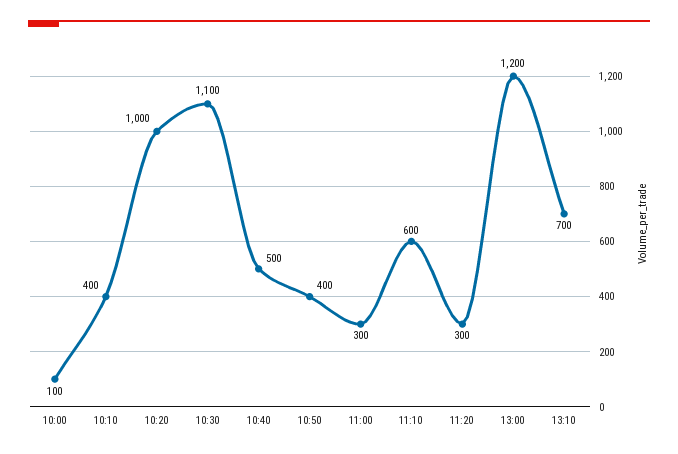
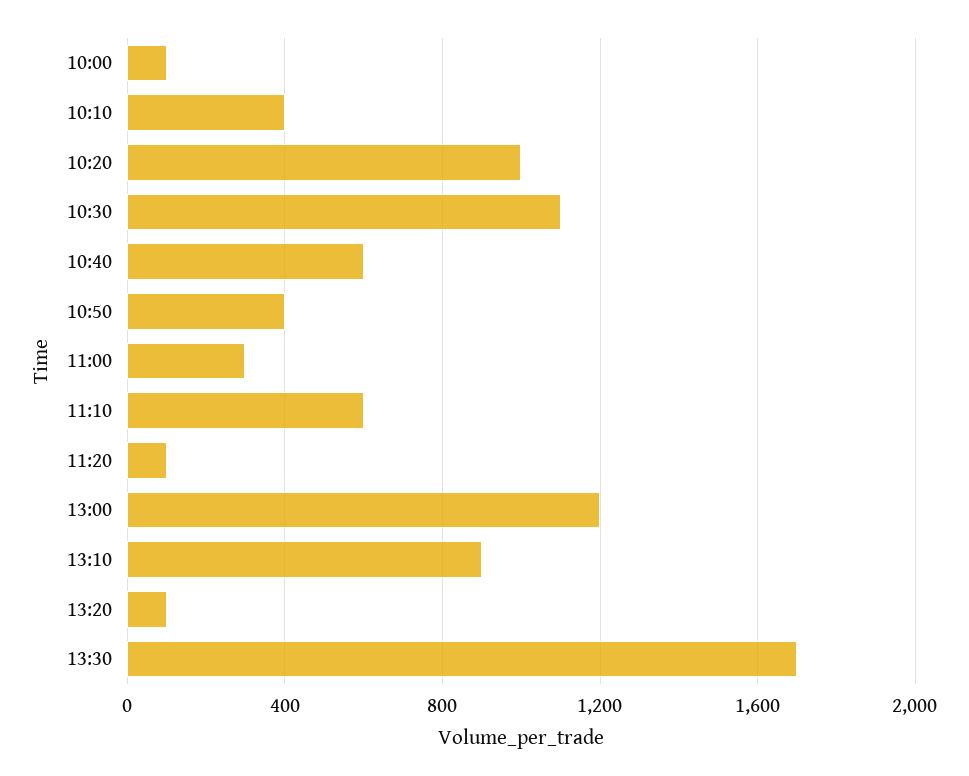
10:40: 500 -> 600
11:20: 300 -> 100
13:10: 700 -> 900
13:20: none -> 100
13:30: none -> 1700

